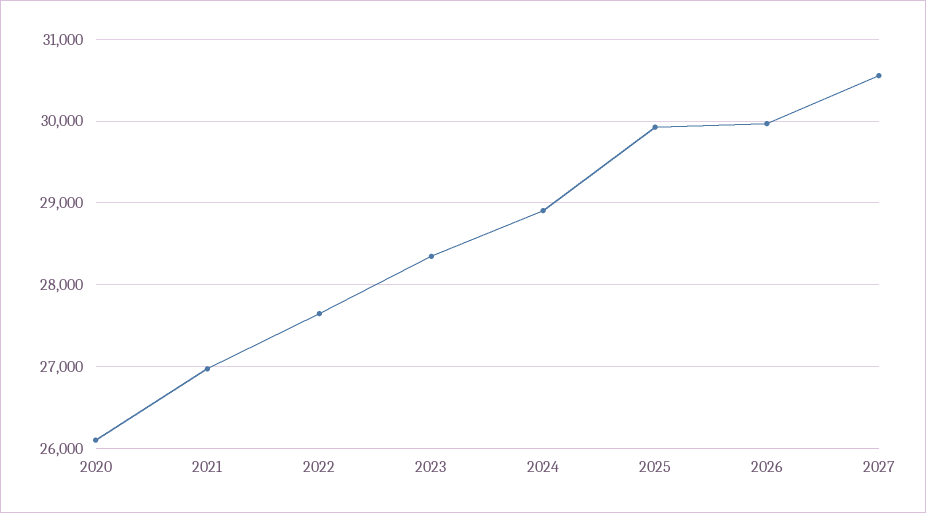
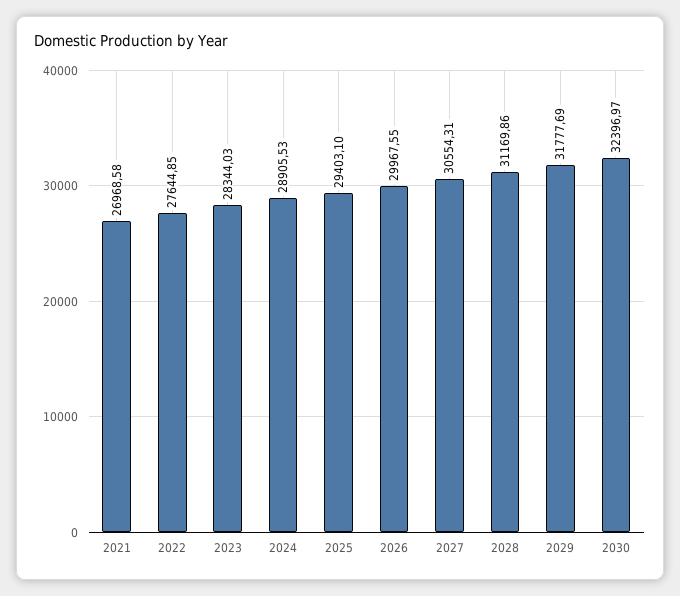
2020: 26100 -> none
2025: 29900 -> 29403.1
2028: none -> 31169.86
2029: none -> 31777.69
2030: none -> 32396.97

